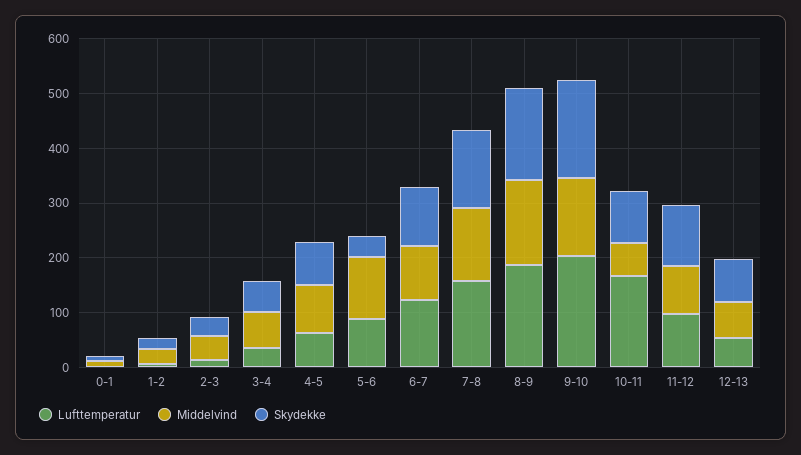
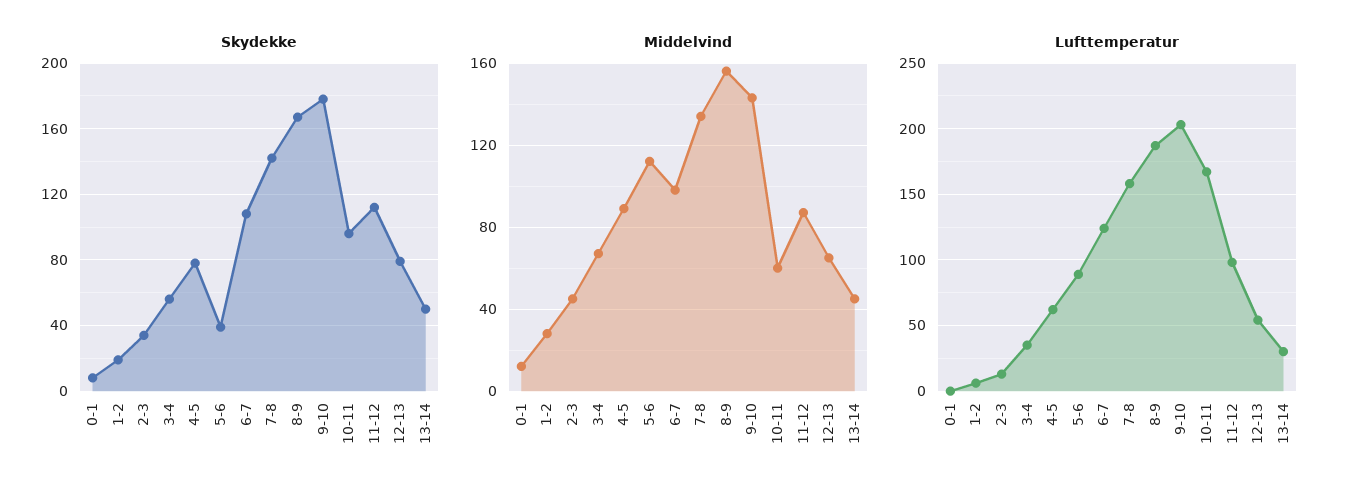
Skydekke, 13-14: none -> 50
Middelvind, 13-14: none -> 45
Lufttemperatur, 13-14: none -> 30

